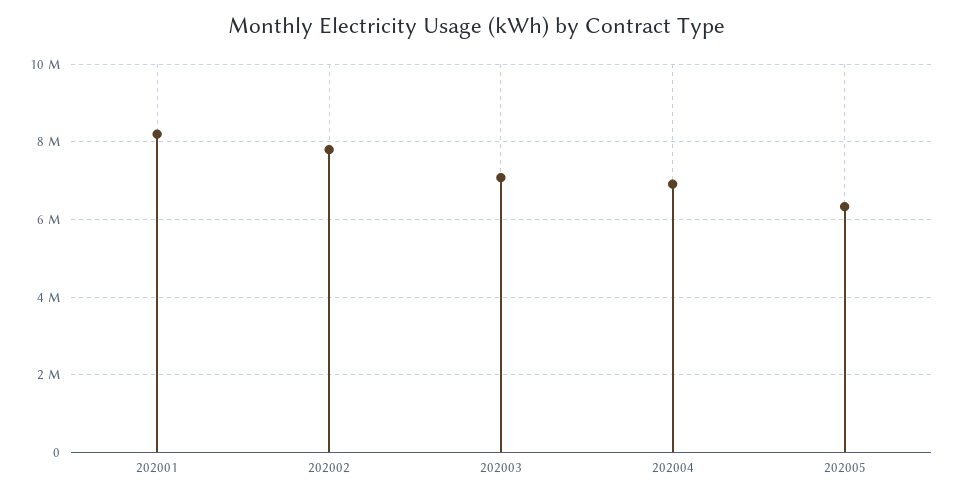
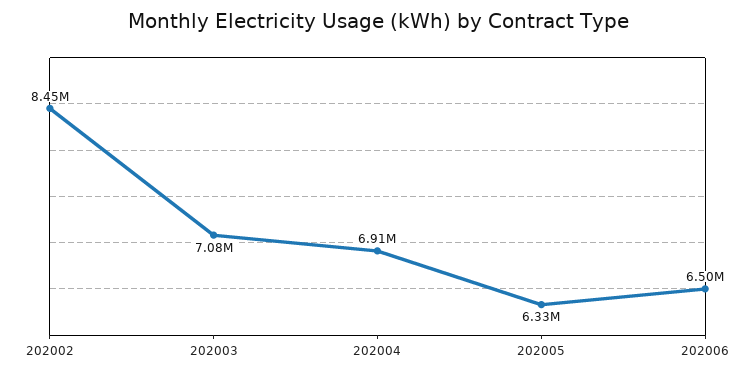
202001: 8200000 -> none
202002: 7800000 -> 8450000
202006: none -> 6500000

